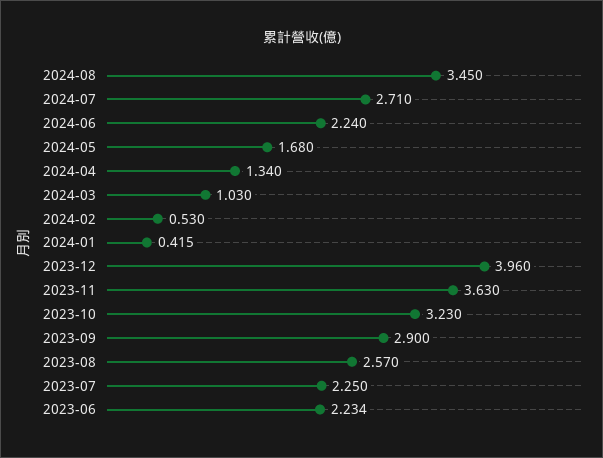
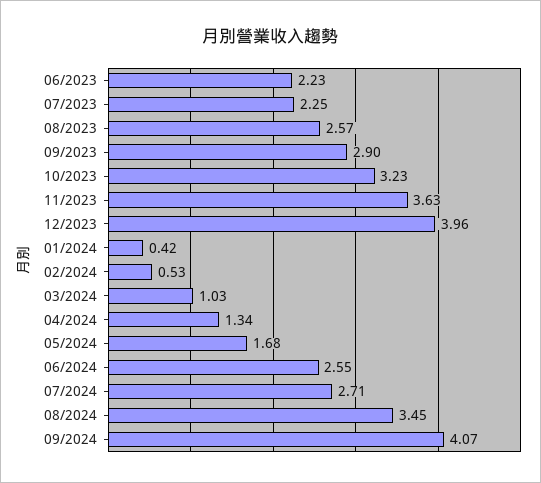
2024-06: 2.24 -> 2.55
09/2024: none -> 4.07

